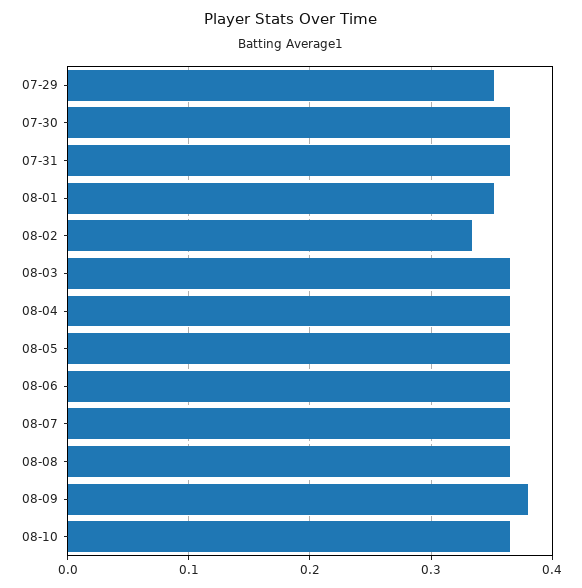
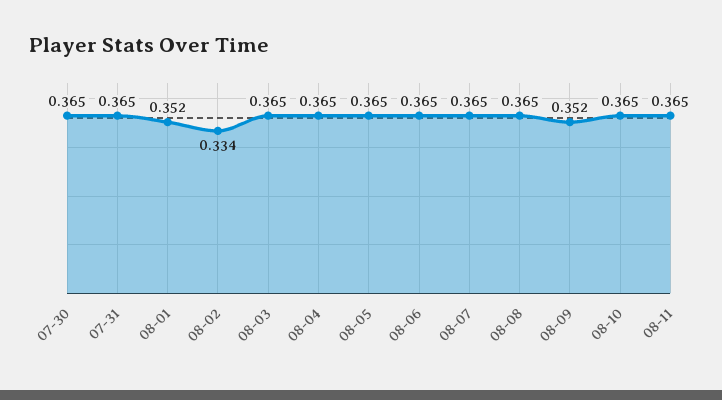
07-29: 0.35 -> none
08-09: 0.38 -> 0.352
08-11: none -> 0.365

